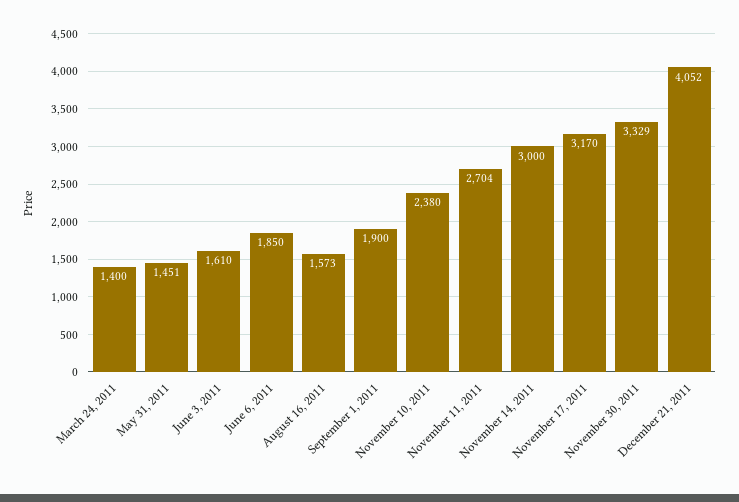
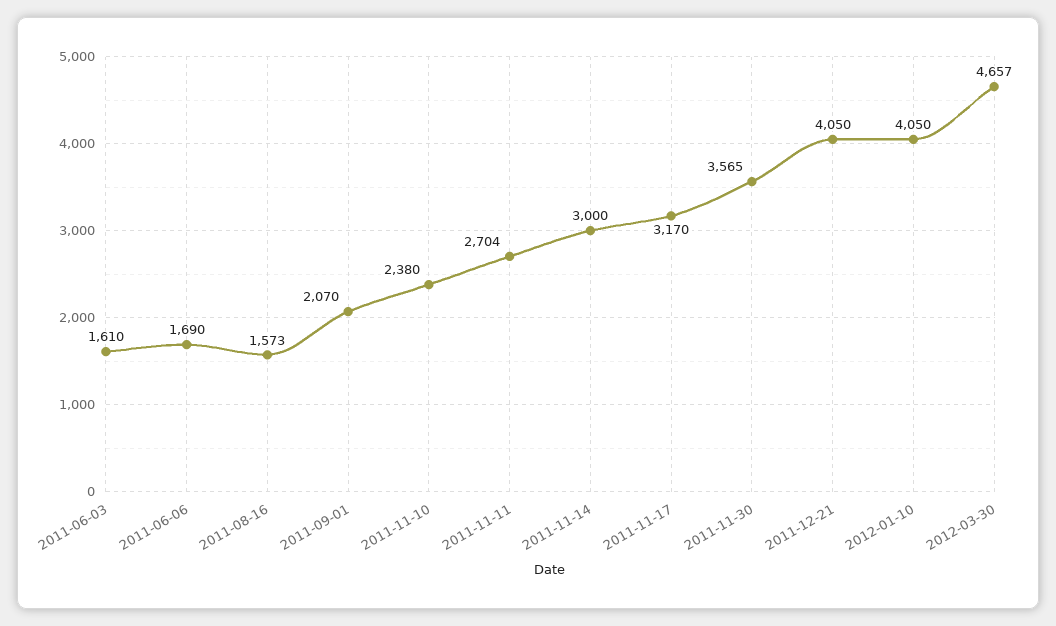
March 24, 2011: 1400 -> none
May 31, 2011: 1451 -> none
June 6, 2011: 1850 -> 1690
September 1, 2011: 1900 -> 2070
November 30, 2011: 3329 -> 3565
December 21, 2011: 4052 -> 4050
2012-01-10: none -> 4050
2012-03-30: none -> 4657

